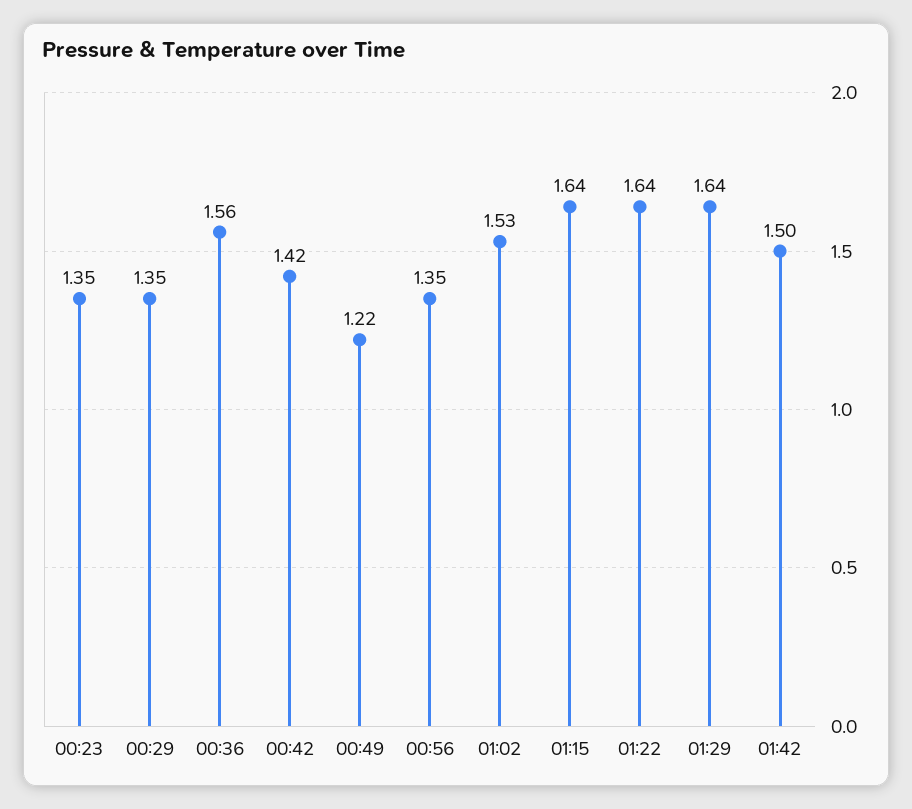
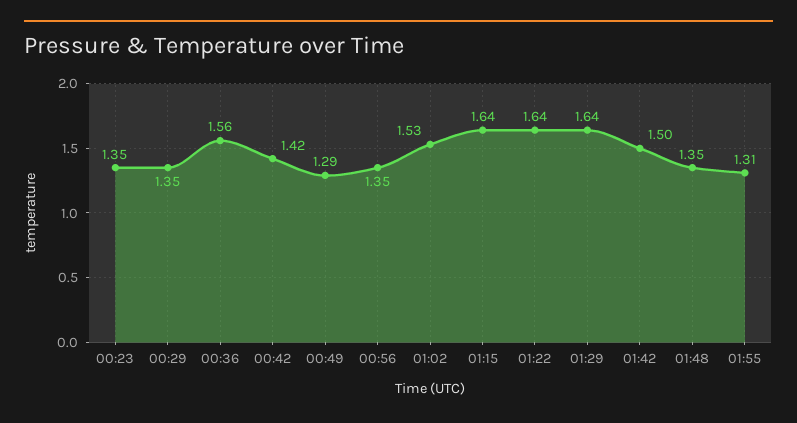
00:49: 1.22 -> 1.29
01:48: none -> 1.35
01:55: none -> 1.31

